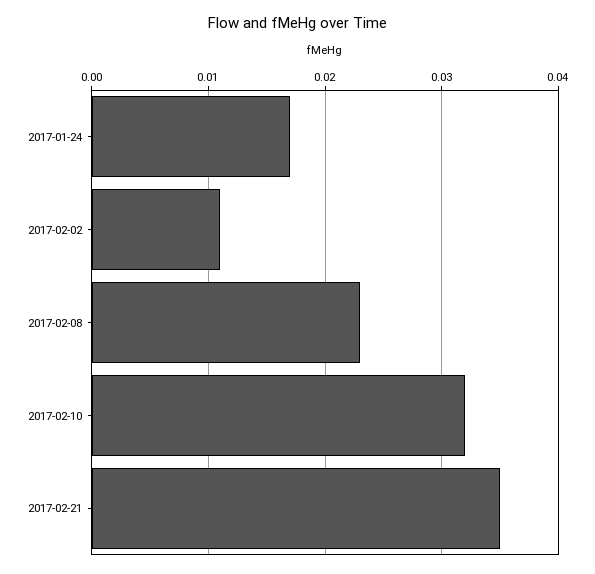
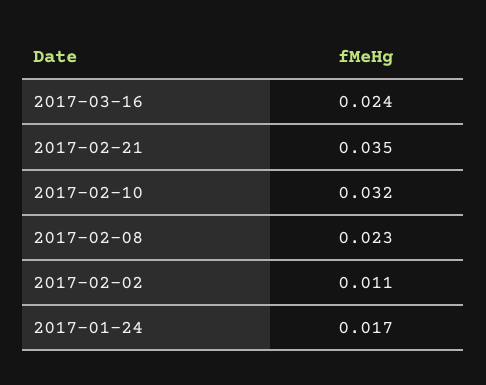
2017-03-16: none -> 0.024

